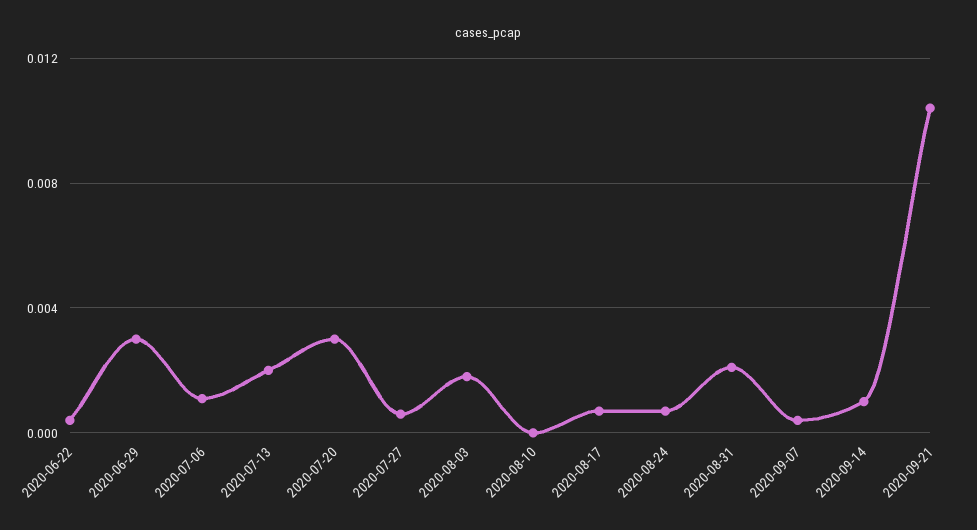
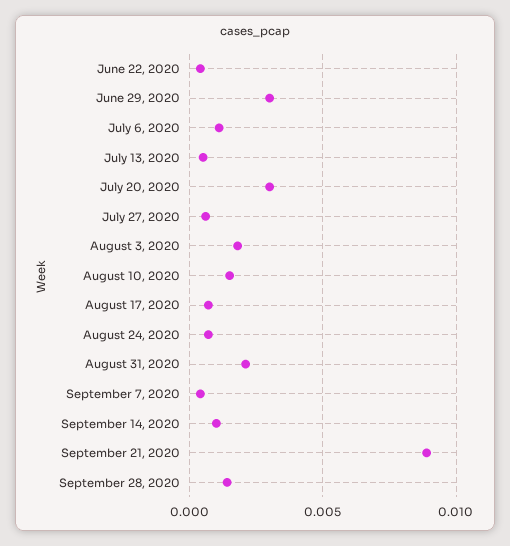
2020-07-13: 0.002 -> 0.0005
2020-08-10: 0 -> 0.0015
2020-09-21: 0.0105 -> 0.009
September 28, 2020: none -> 0.0015

